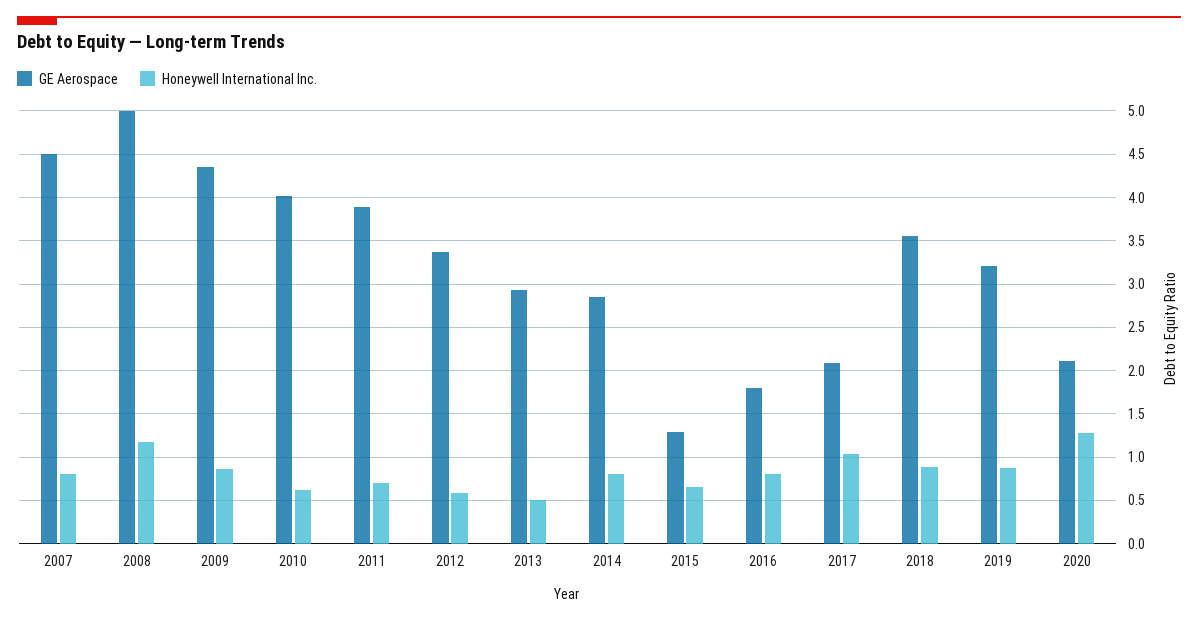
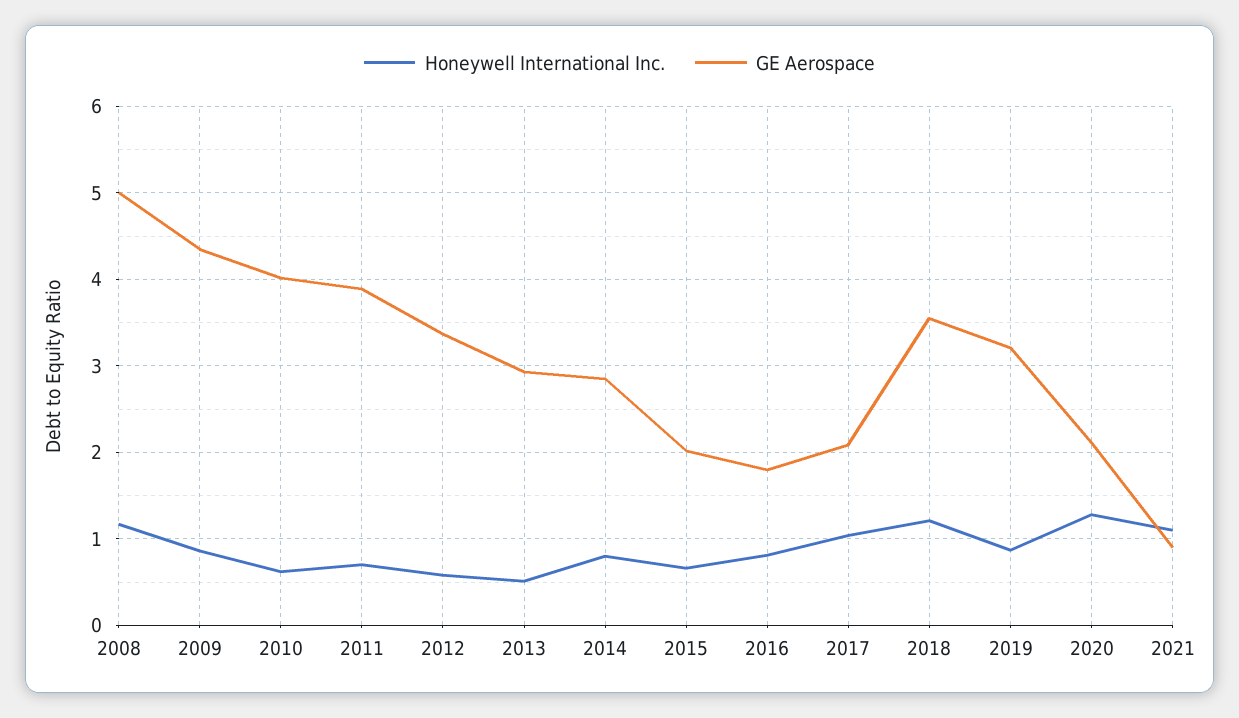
GE Aerospace, 2007: 4.5 -> none
Honeywell International Inc., 2007: 0.8 -> none
GE Aerospace, 2015: 1.3 -> 2
Honeywell International Inc., 2018: 0.9 -> 1.2
Honeywell International Inc., 2021: none -> 1.1
GE Aerospace, 2021: none -> 0.9

